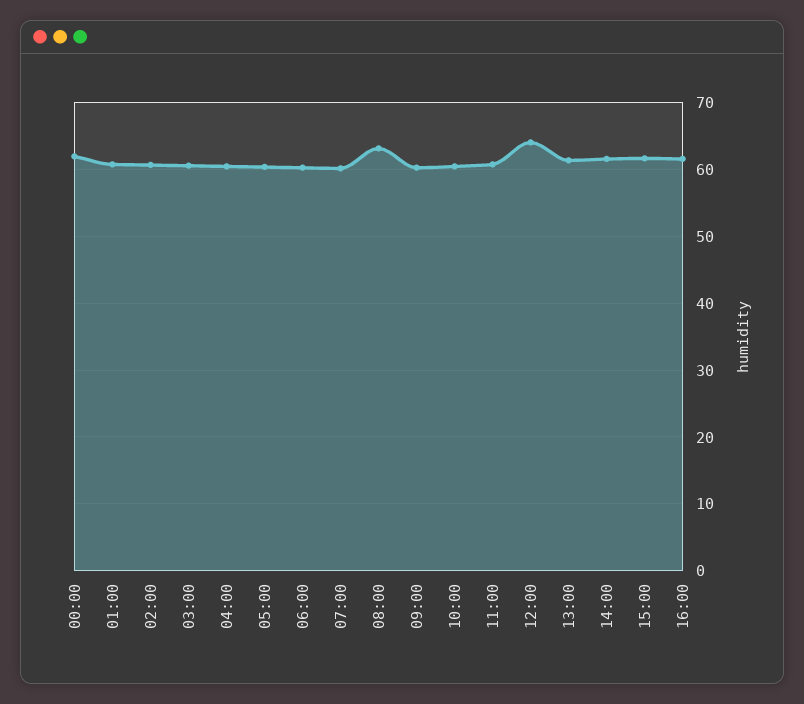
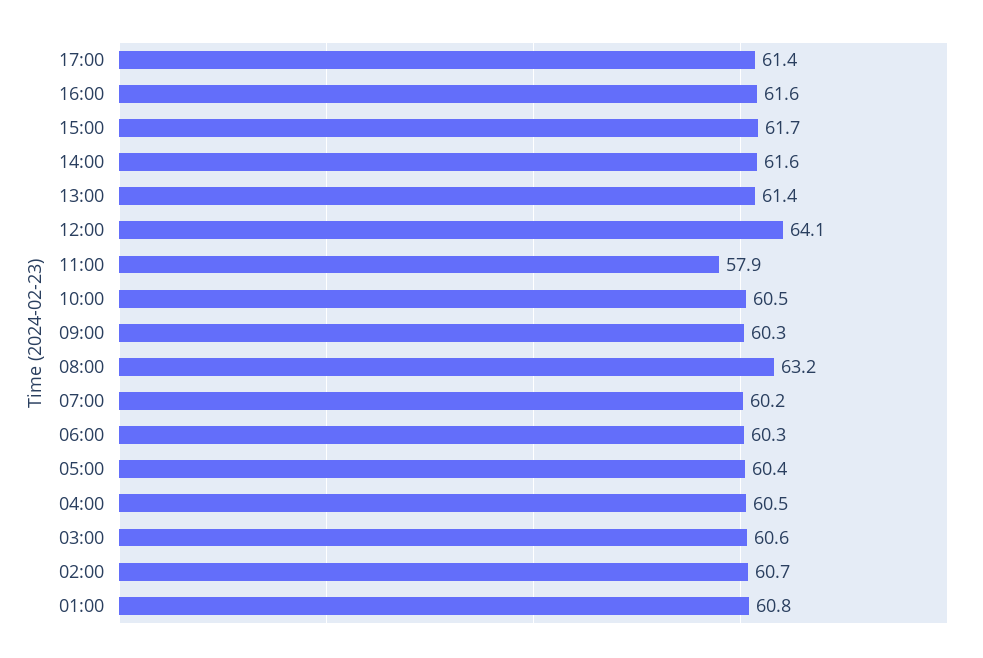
00:00: 62 -> none
11:00: 61 -> 57.9
17:00: none -> 61.4

